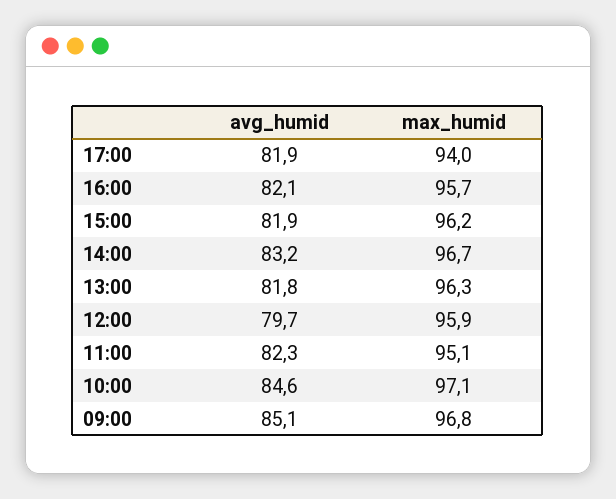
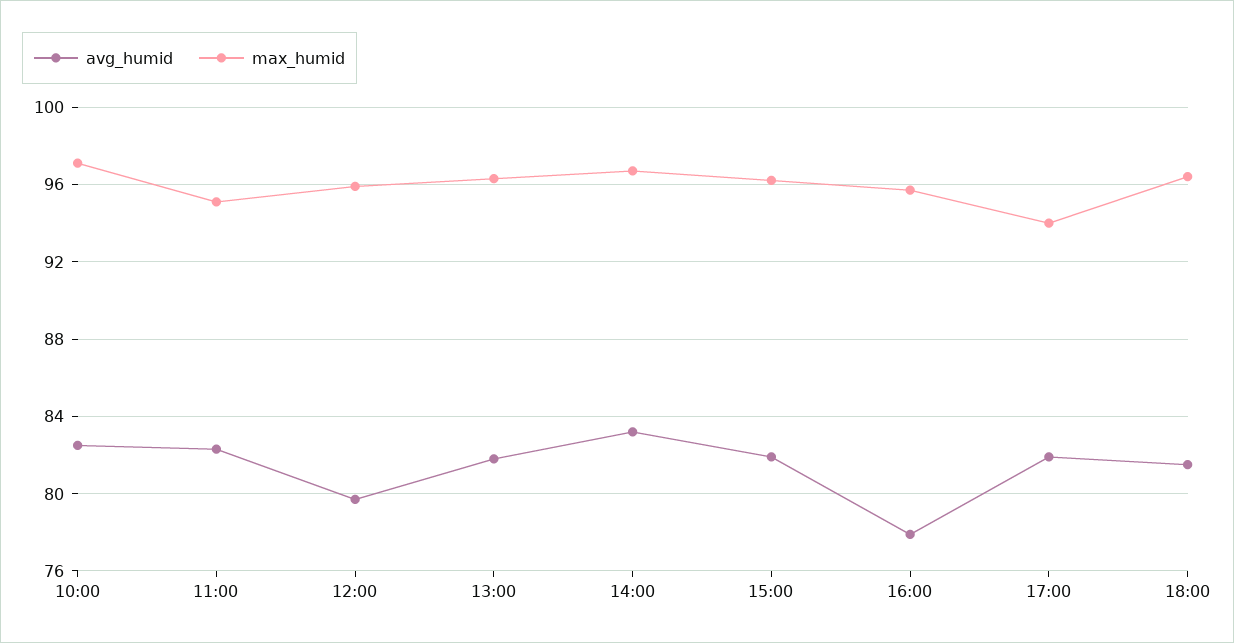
avg_humid, 16:00: 82.1 -> 78
avg_humid, 10:00: 84.6 -> 82.5
avg_humid, 09:00: 85.1 -> none
max_humid, 09:00: 96.8 -> none
avg_humid, 18:00: none -> 81.5
max_humid, 18:00: none -> 96.5

